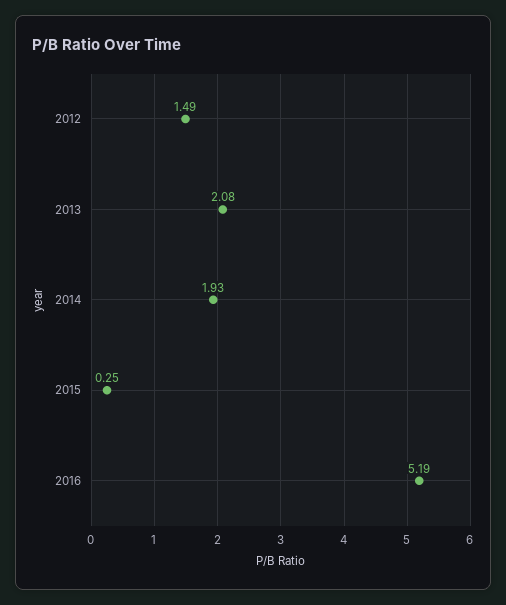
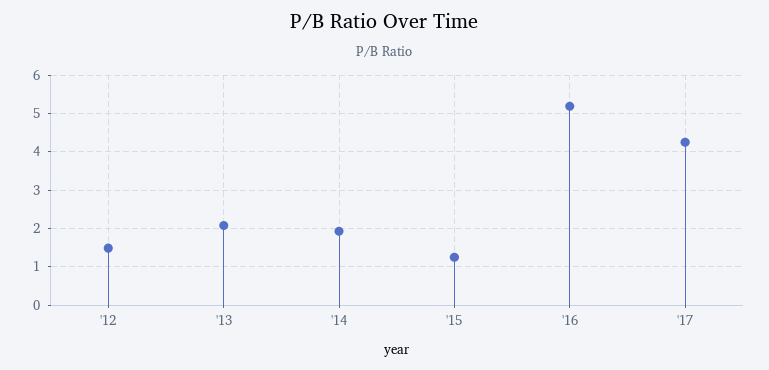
2015: 0.25 -> 1.2
'17: none -> 4.2

